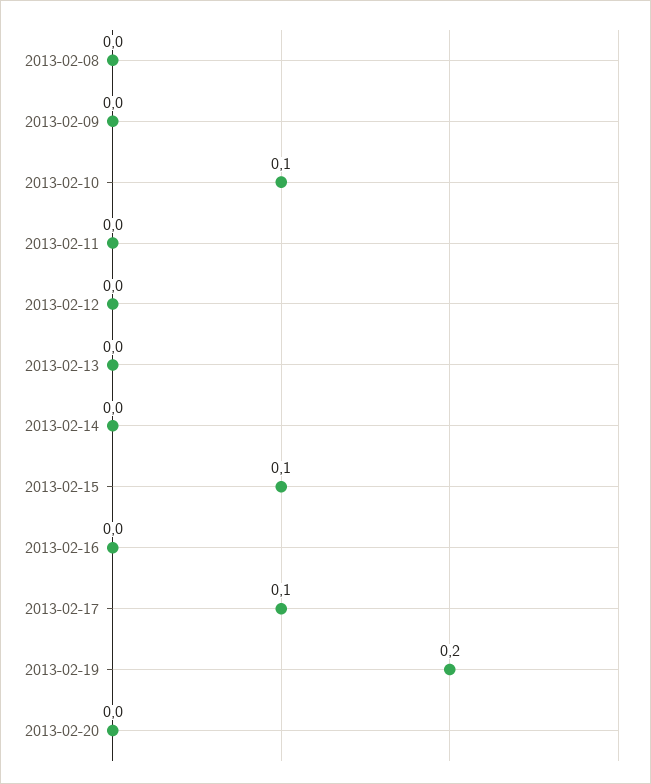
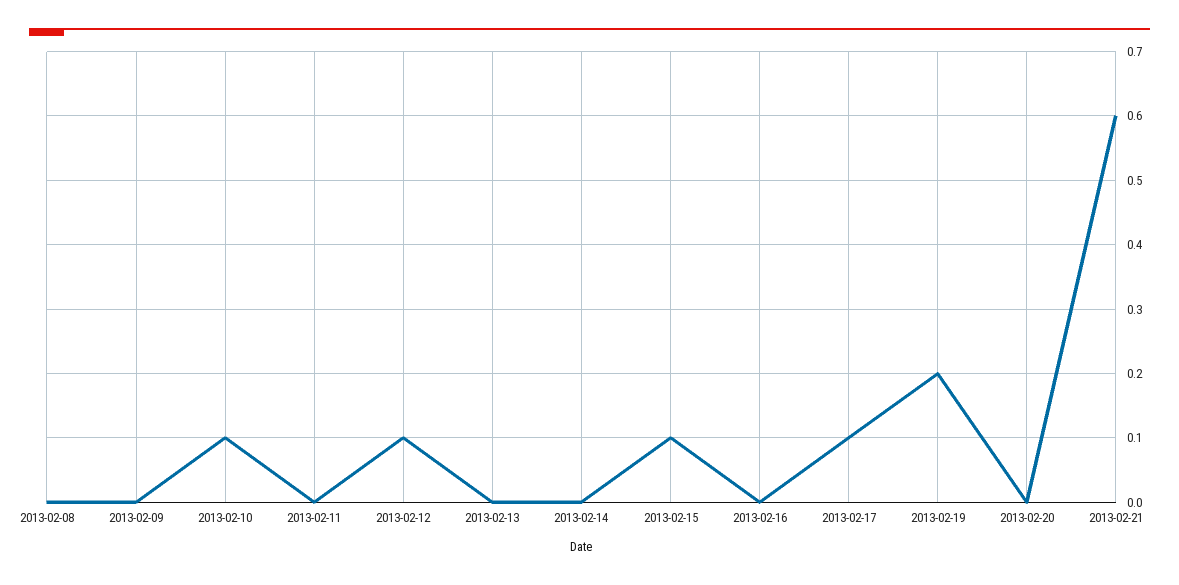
2013-02-12: 0 -> 0.1
2013-02-21: none -> 0.6

